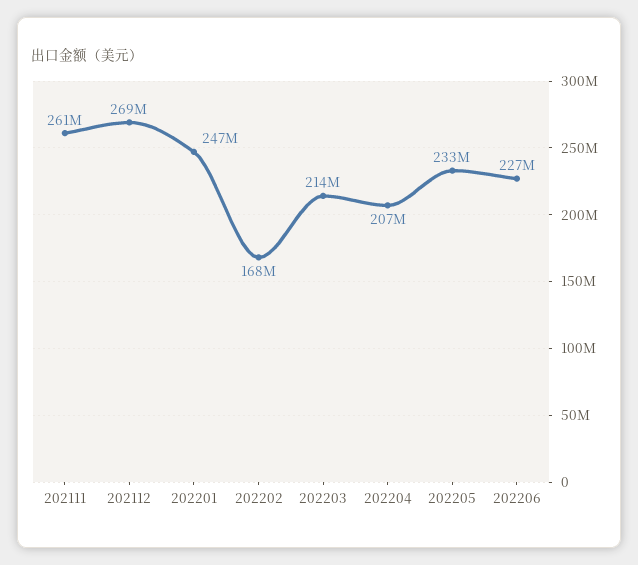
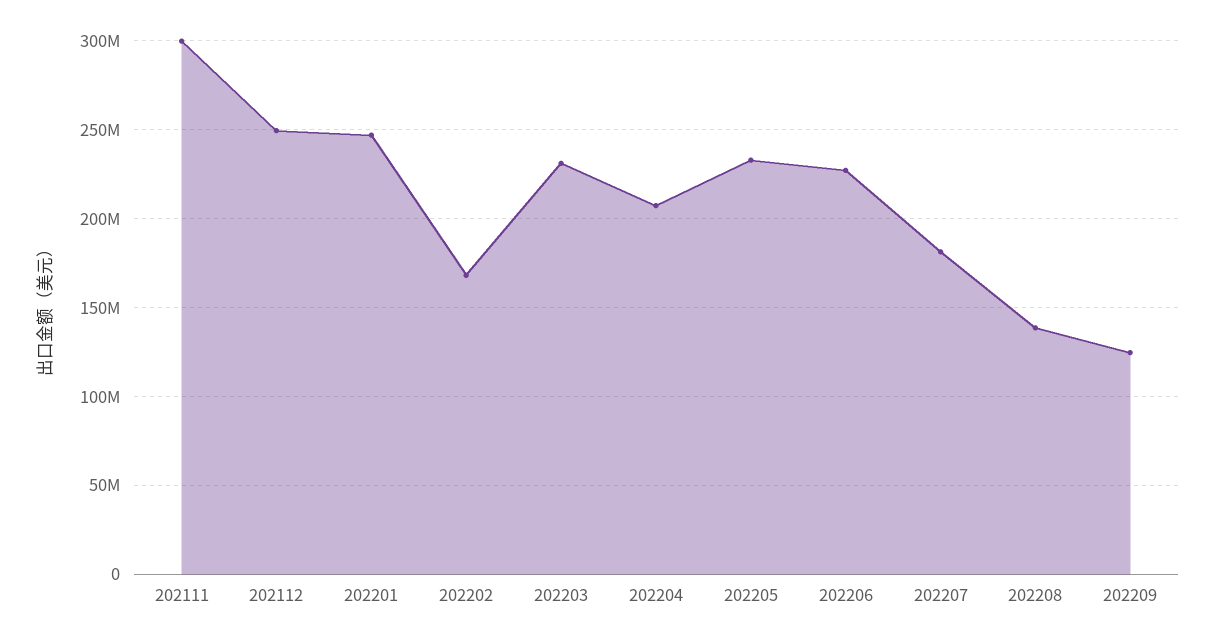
202111: 261000000 -> 300000000
202112: 269000000 -> 250000000
202203: 214000000 -> 230000000
202207: none -> 180000000
202208: none -> 140000000
202209: none -> 125000000

